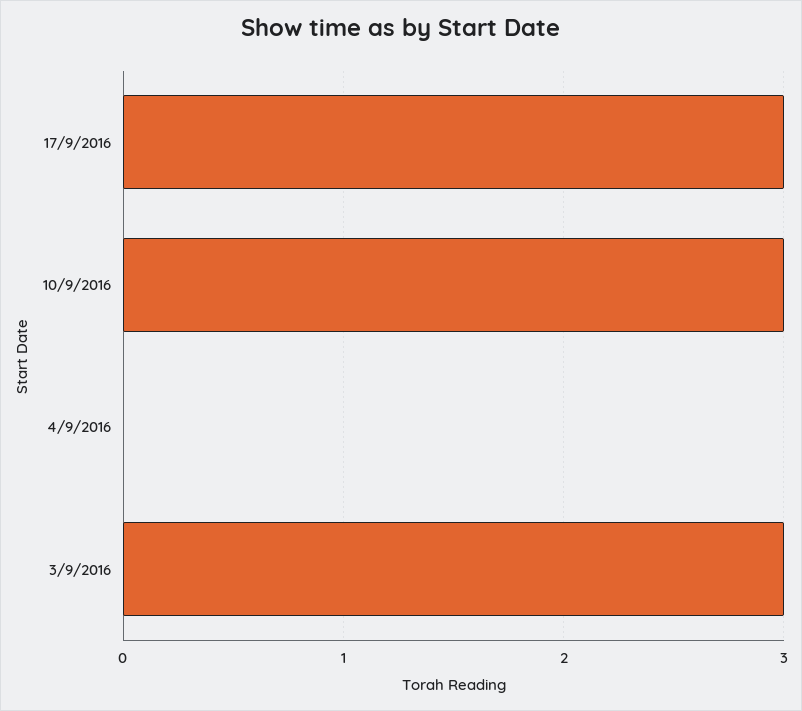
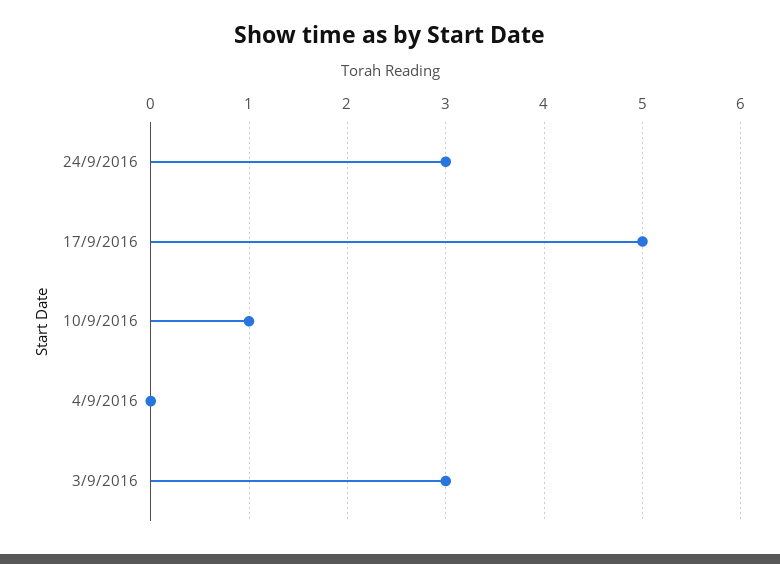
17/9/2016: 3 -> 5
10/9/2016: 3 -> 1
24/9/2016: none -> 3

